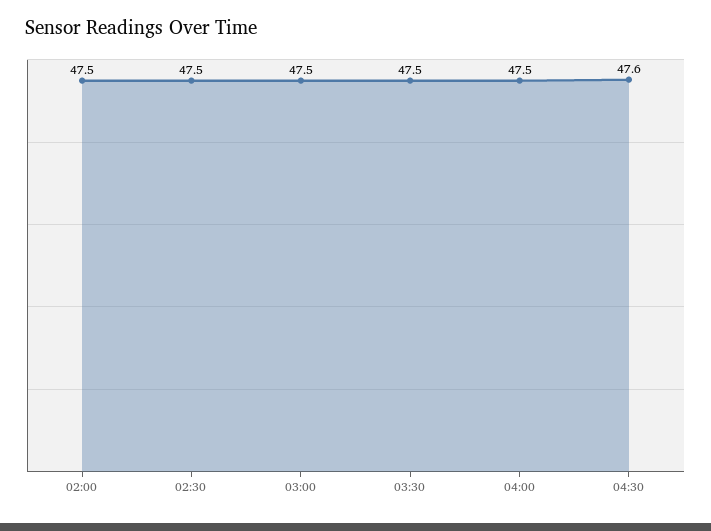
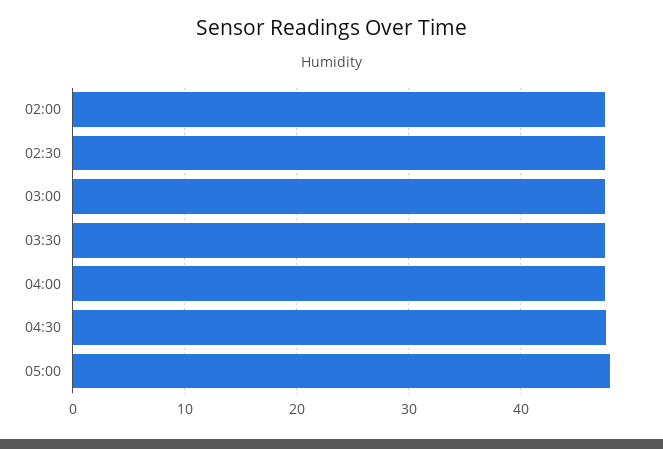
05:00: none -> 48

